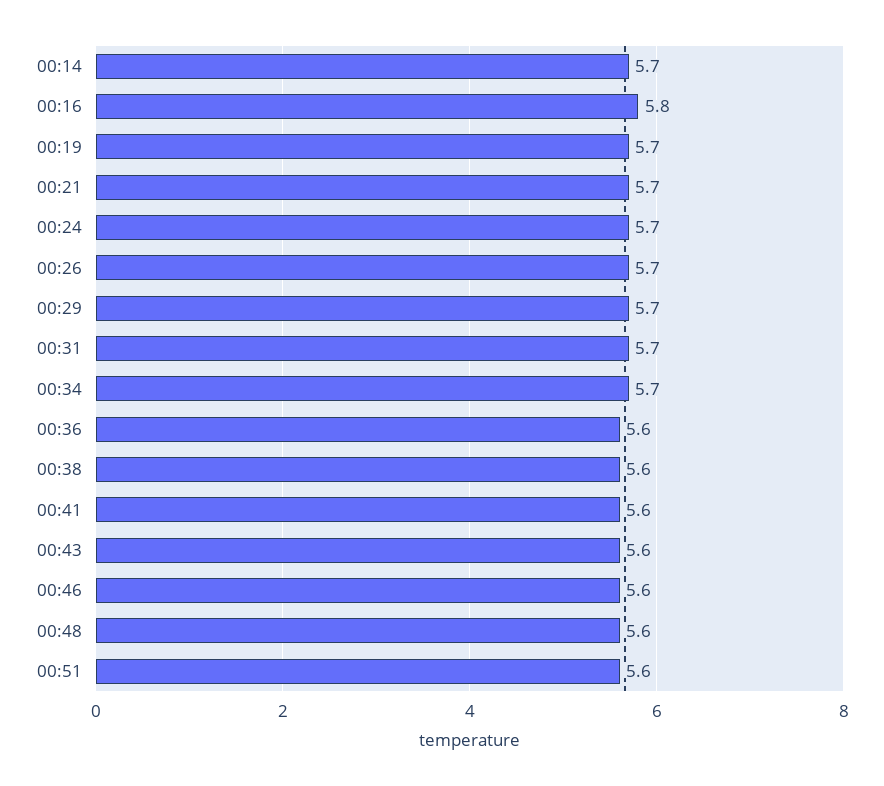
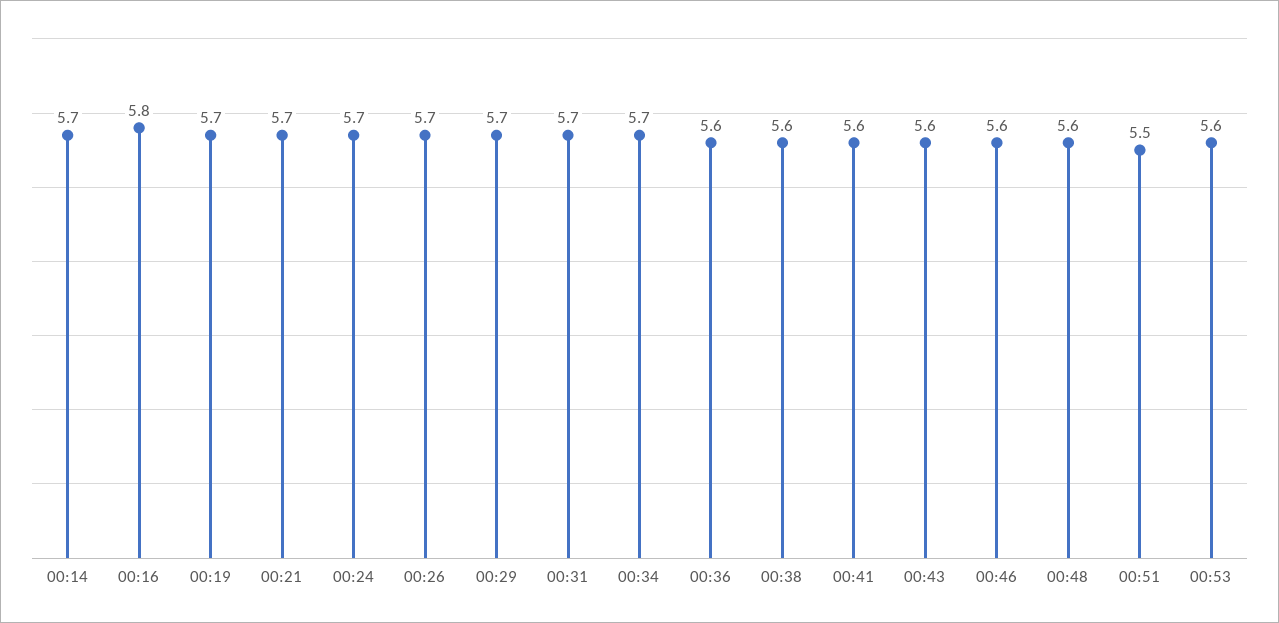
00:51: 5.6 -> 5.5
00:53: none -> 5.6

